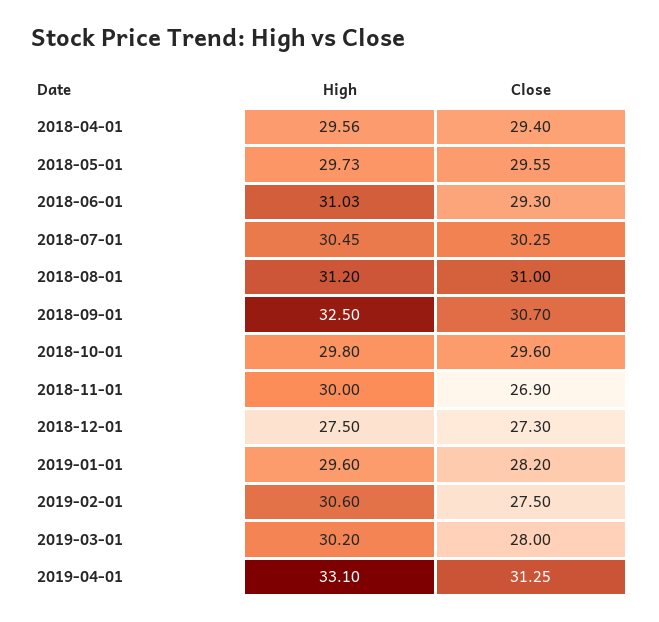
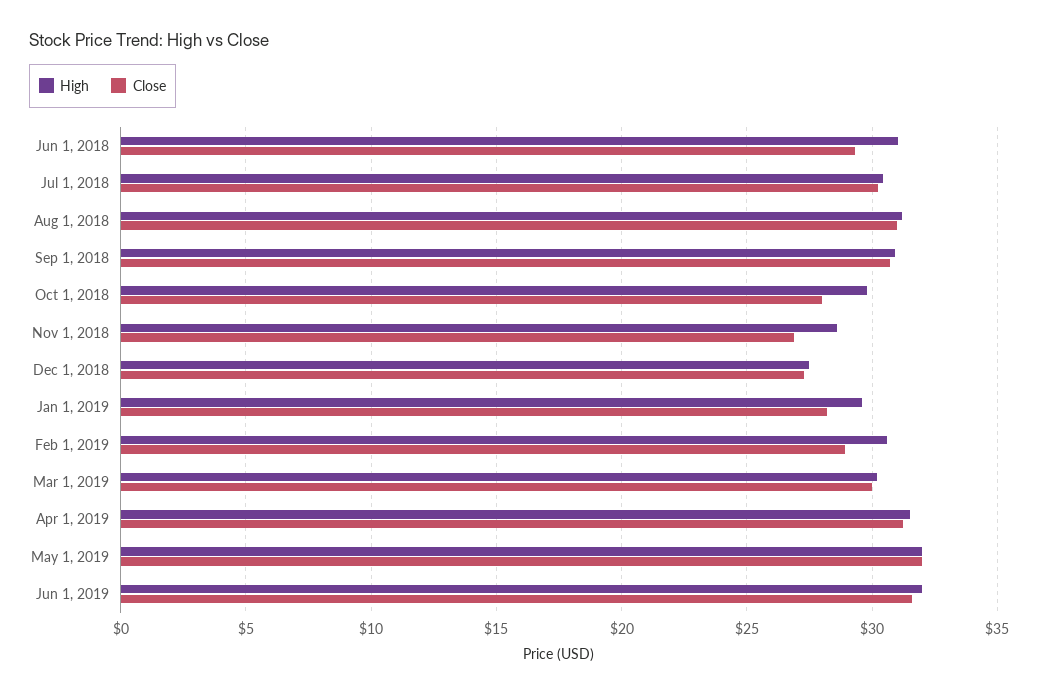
High, 2018-04-01: 29.56 -> none
Close, 2018-04-01: 29.4 -> none
High, 2018-05-01: 29.73 -> none
Close, 2018-05-01: 29.55 -> none
High, 2018-09-01: 32.5 -> 31
Close, 2018-10-01: 29.6 -> 28
High, 2018-11-01: 30 -> 28.5
Close, 2019-02-01: 27.5 -> 29
Close, 2019-03-01: 28 -> 30
High, 2019-04-01: 33.1 -> 31.5
High, May 1, 2019: none -> 32
Close, May 1, 2019: none -> 32
High, Jun 1, 2019: none -> 32
Close, Jun 1, 2019: none -> 31.5

